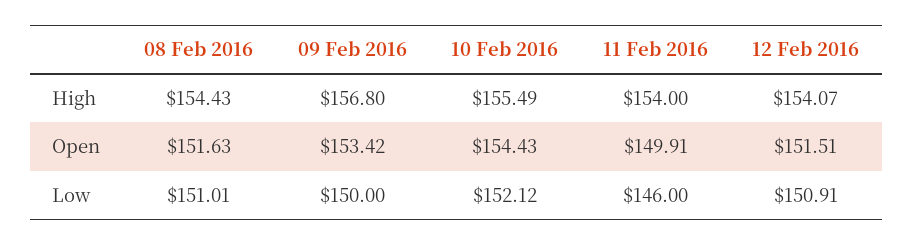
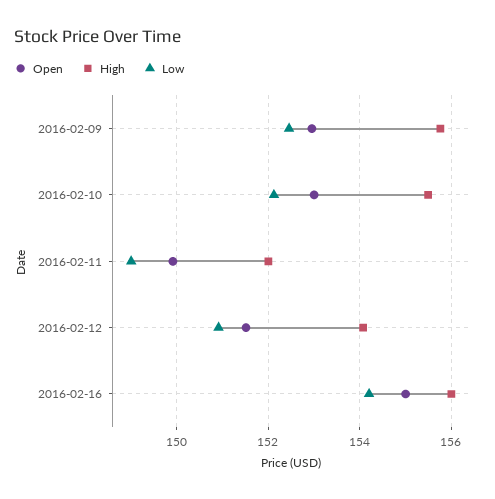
High, 08 Feb 2016: 154.43 -> none
High, 09 Feb 2016: 156.8 -> 155.8
High, 11 Feb 2016: 154 -> 152
Open, 08 Feb 2016: 151.63 -> none
Open, 09 Feb 2016: 153.42 -> 153
Open, 10 Feb 2016: 154.43 -> 153
Low, 08 Feb 2016: 151.01 -> none
Low, 09 Feb 2016: 150 -> 152.4
Low, 11 Feb 2016: 146 -> 149
Open, 2016-02-16: none -> 155
High, 2016-02-16: none -> 156
Low, 2016-02-16: none -> 154.2

